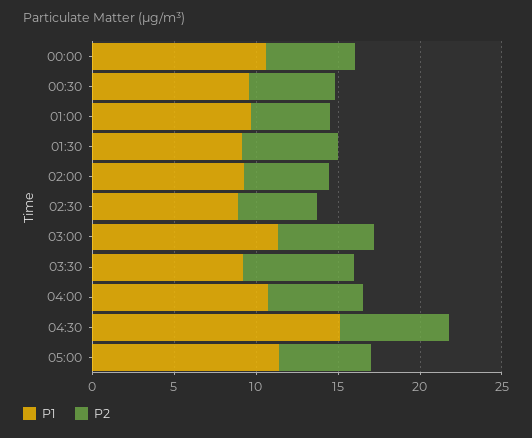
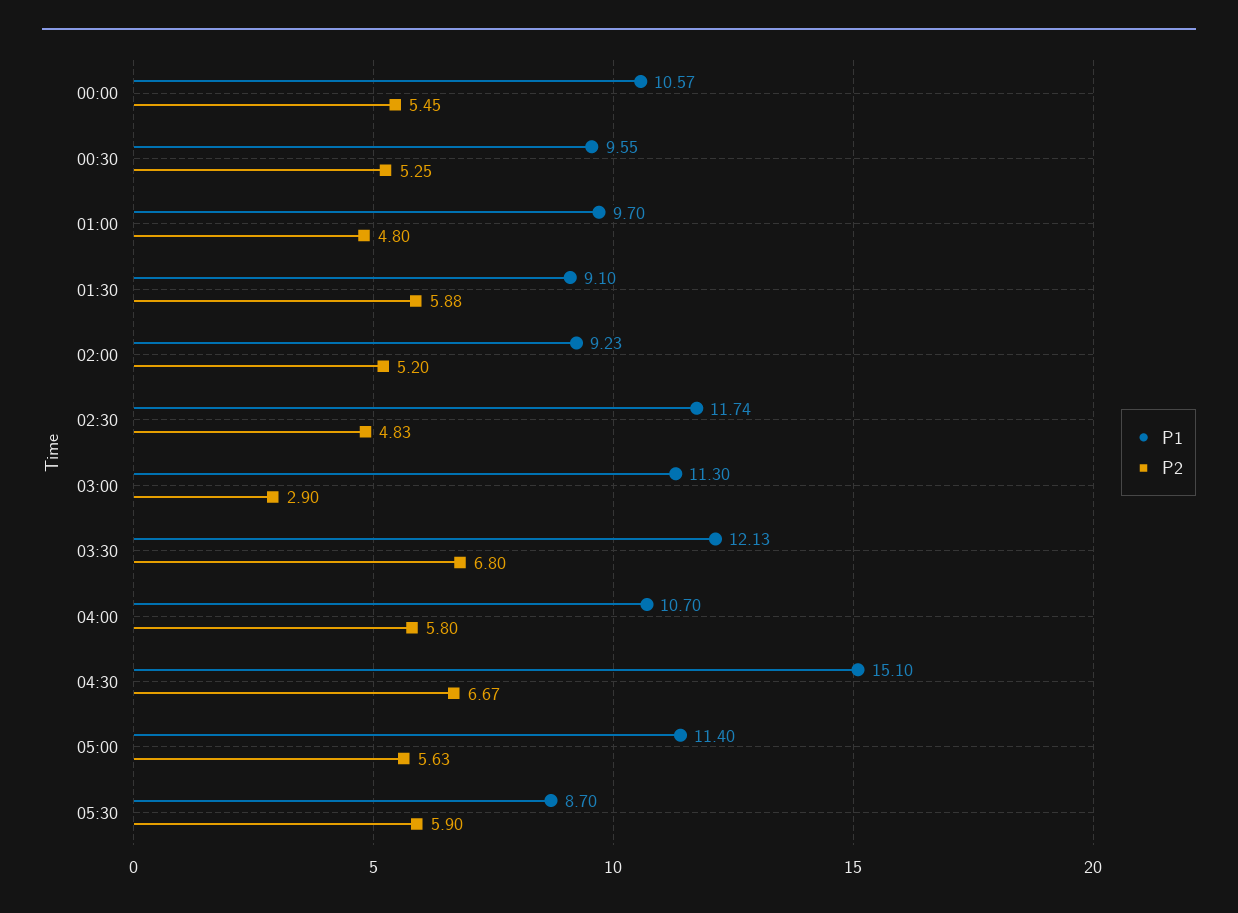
P1, 02:30: 9 -> 11.74
P2, 03:00: 6 -> 2.9
P1, 03:30: 9 -> 12.13
P1, 05:30: none -> 8.7
P2, 05:30: none -> 5.9

